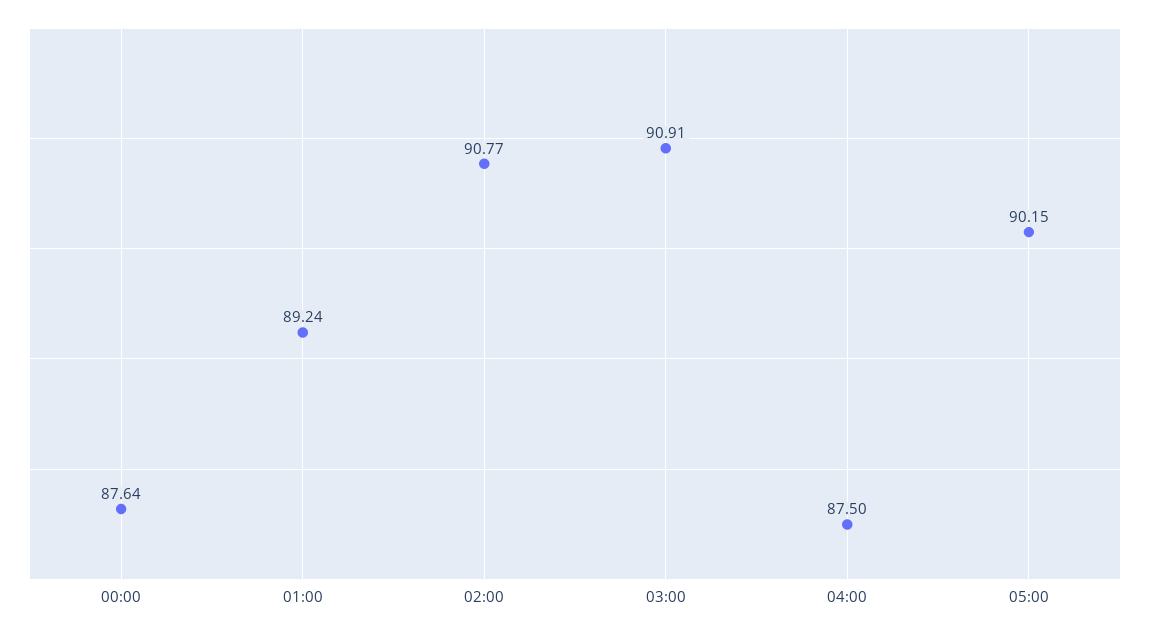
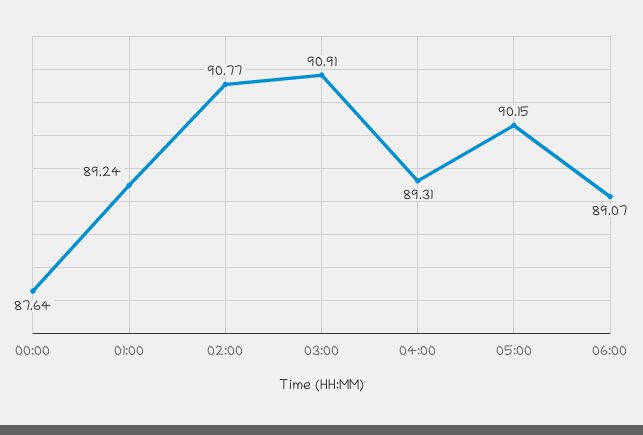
04:00: 87.5 -> 89.31
06:00: none -> 89.07

